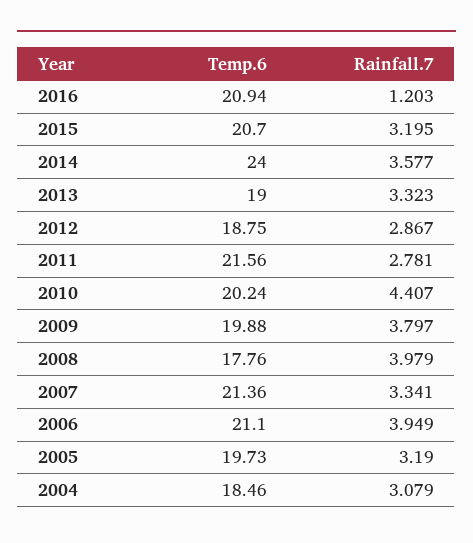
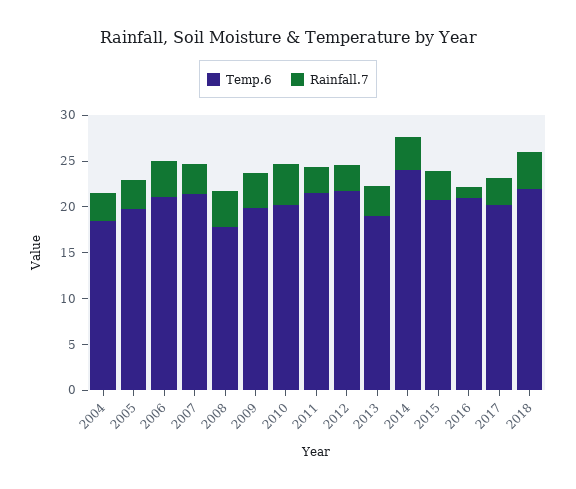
Temp.6, 2012: 18.75 -> 22
Temp.6, 2017: none -> 20
Rainfall.7, 2017: none -> 3
Temp.6, 2018: none -> 22
Rainfall.7, 2018: none -> 4

